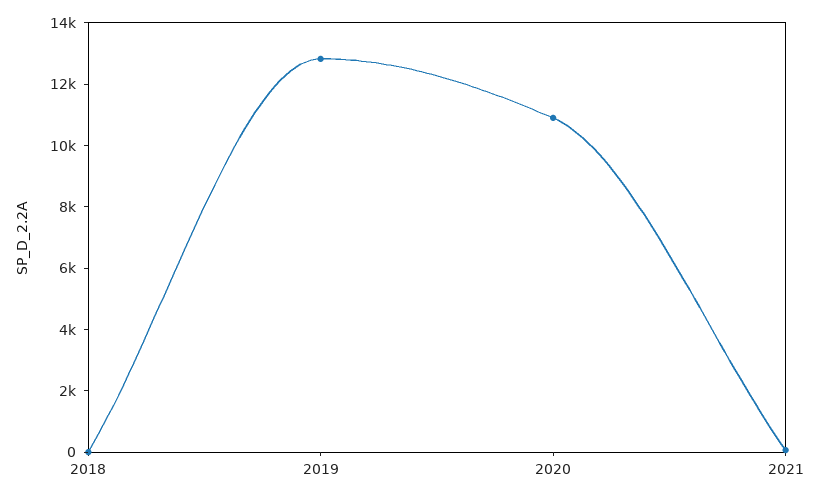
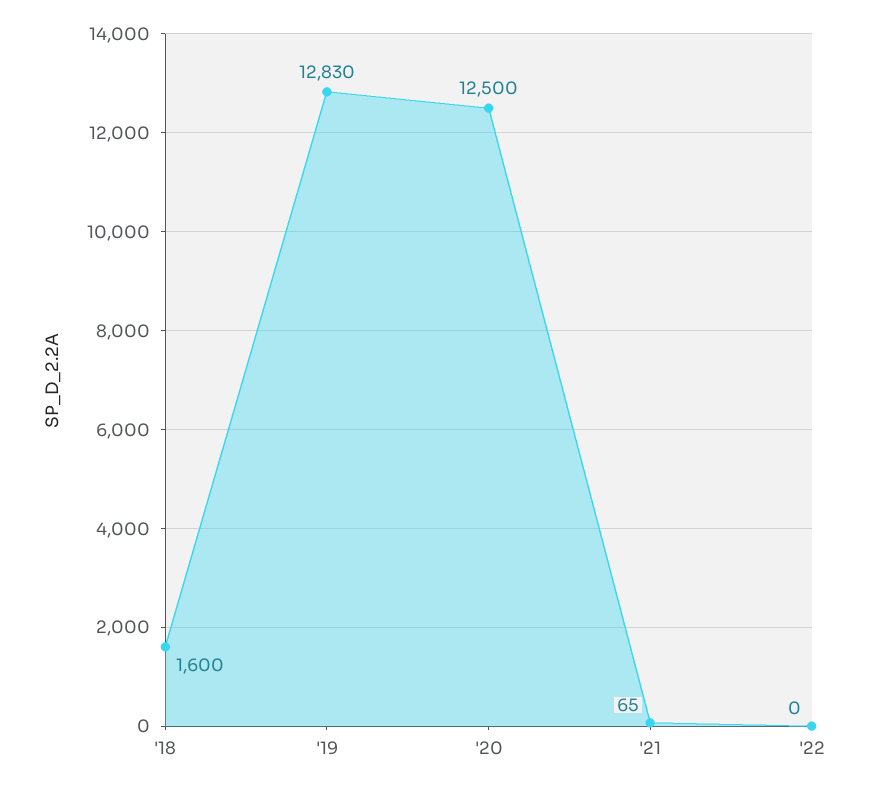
2018: 0 -> 1600
2020: 11000 -> 12500
'22: none -> 0

